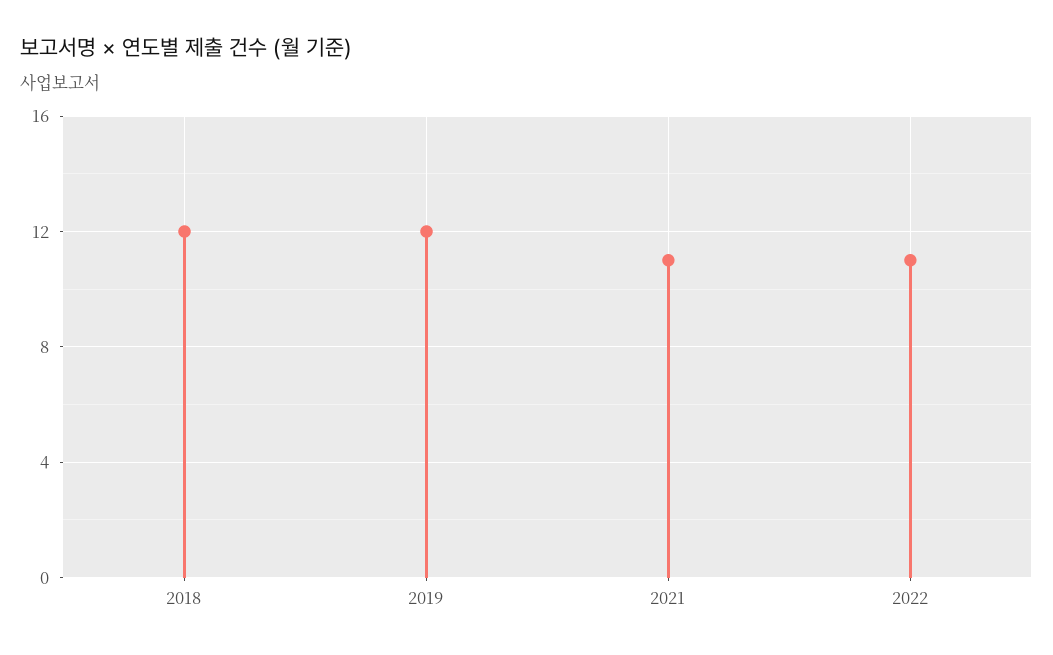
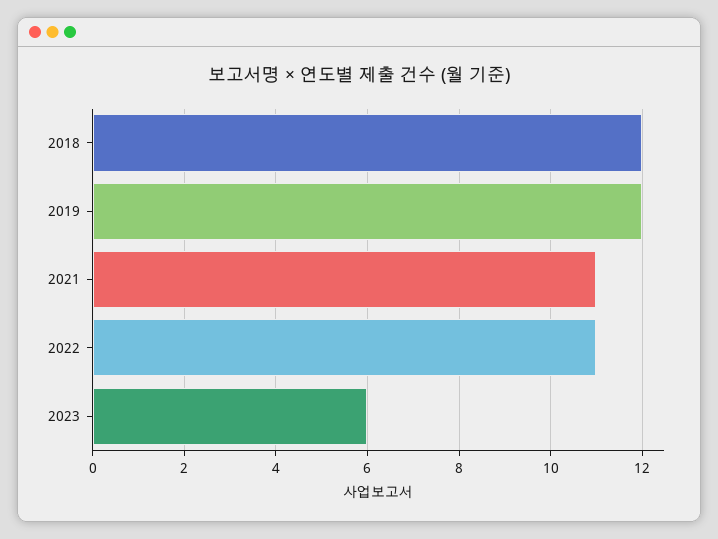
2023: none -> 6

